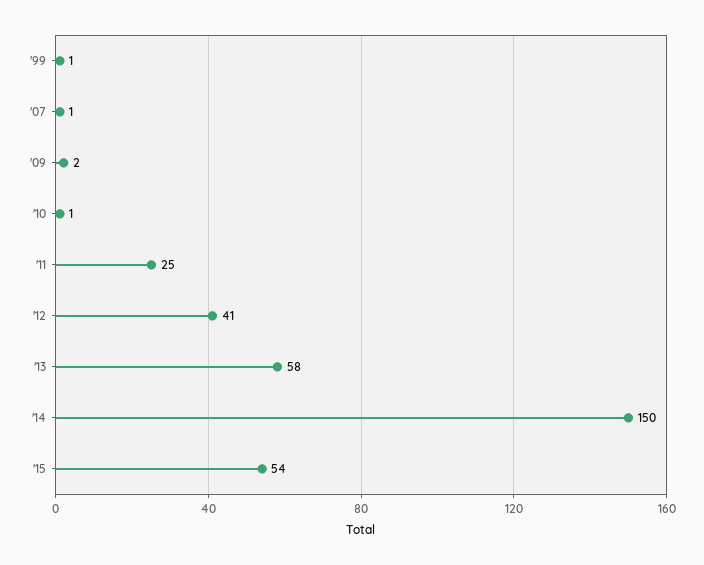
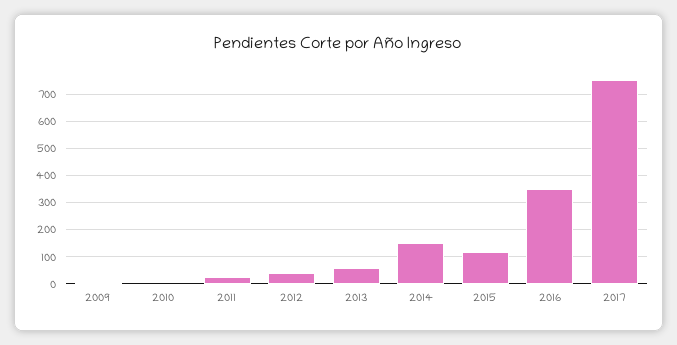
'99: 1 -> none
'07: 1 -> none
'15: 54 -> 125
2016: none -> 350
2017: none -> 750

